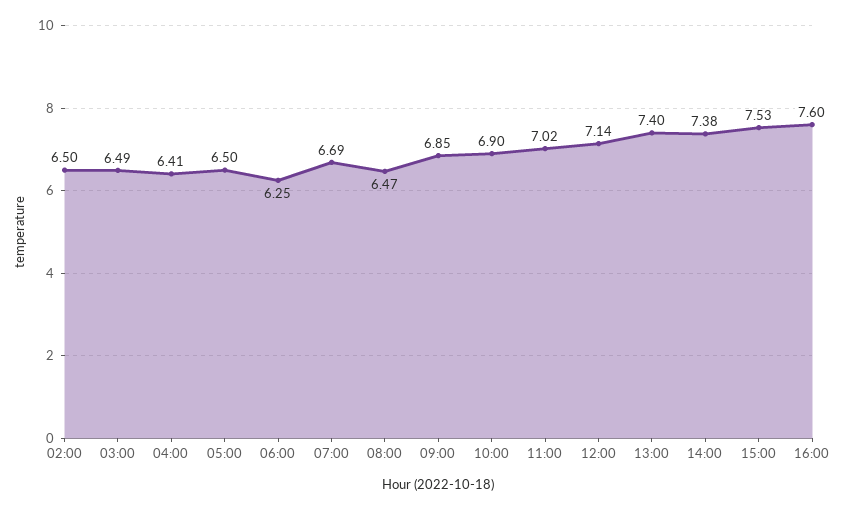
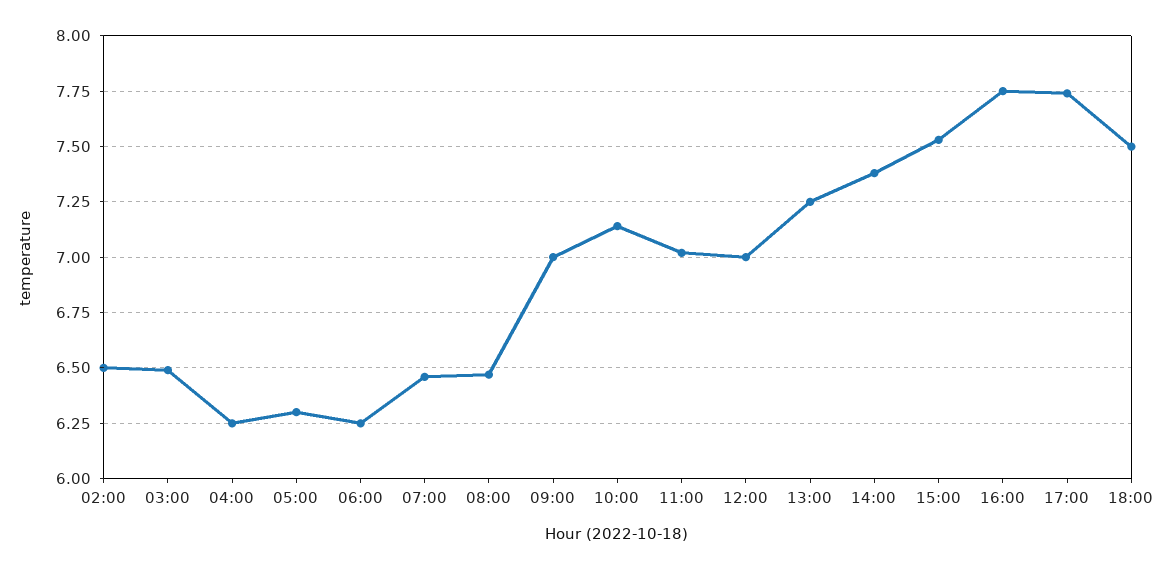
04:00: 6.41 -> 6.25
05:00: 6.5 -> 6.3
07:00: 6.69 -> 6.45
09:00: 6.85 -> 7
10:00: 6.9 -> 7.15
12:00: 7.14 -> 7
13:00: 7.4 -> 7.25
16:00: 7.6 -> 7.75
17:00: none -> 7.75
18:00: none -> 7.5

